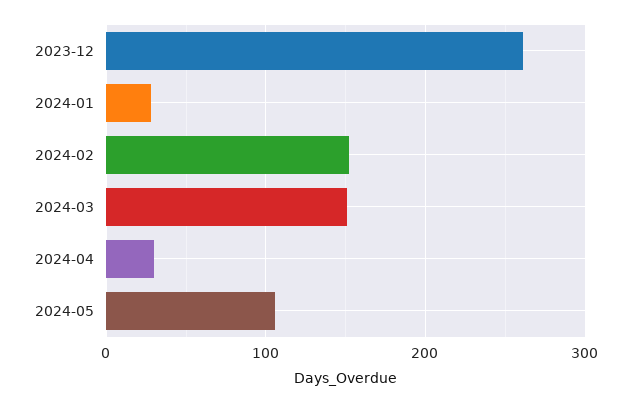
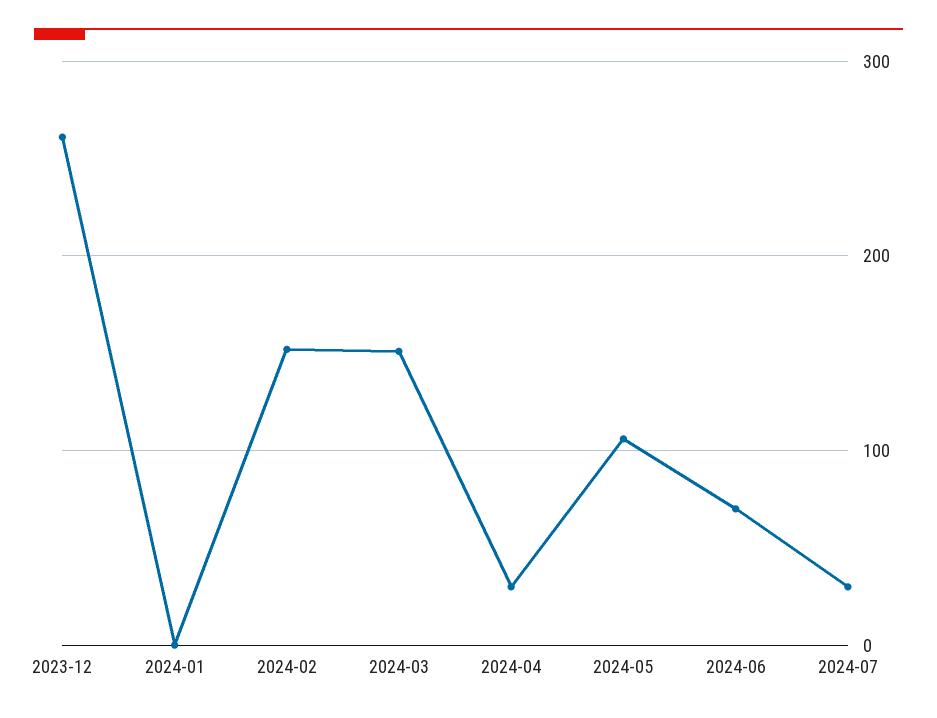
2024-01: 30 -> 0
2024-06: none -> 70
2024-07: none -> 30

